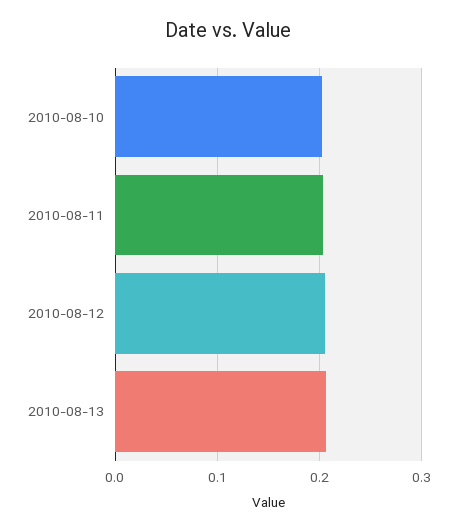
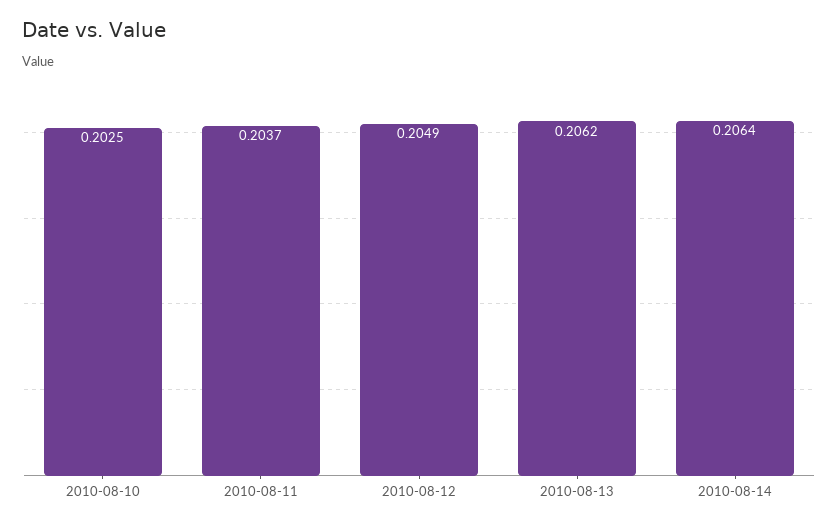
2010-08-14: none -> 0.2064

